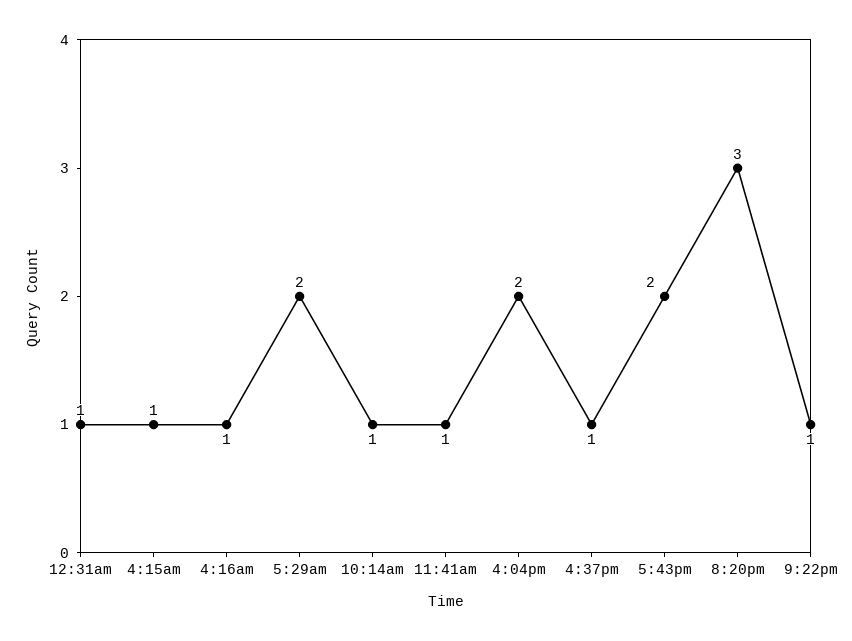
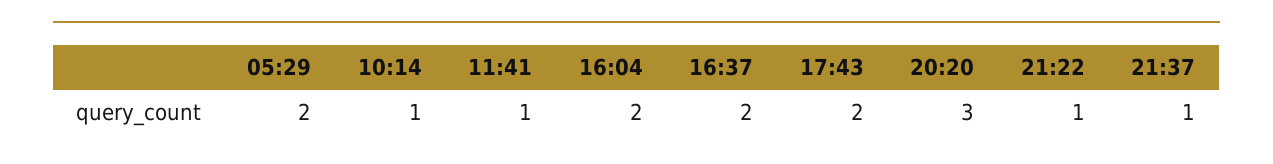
12:31am: 1 -> none
4:15am: 1 -> none
4:16am: 1 -> none
4:37pm: 1 -> 2
21:37: none -> 1

